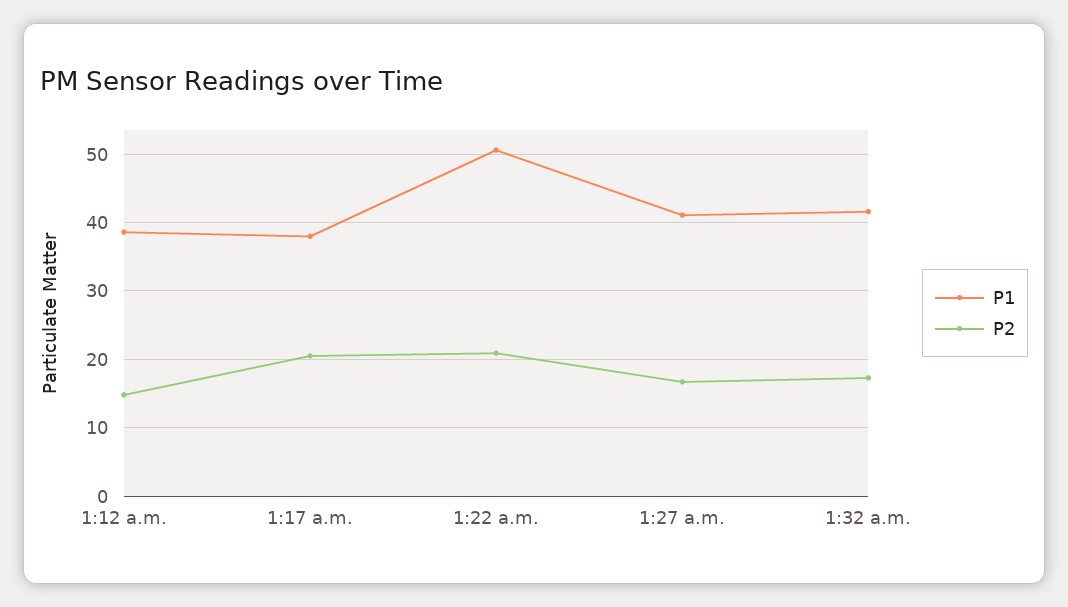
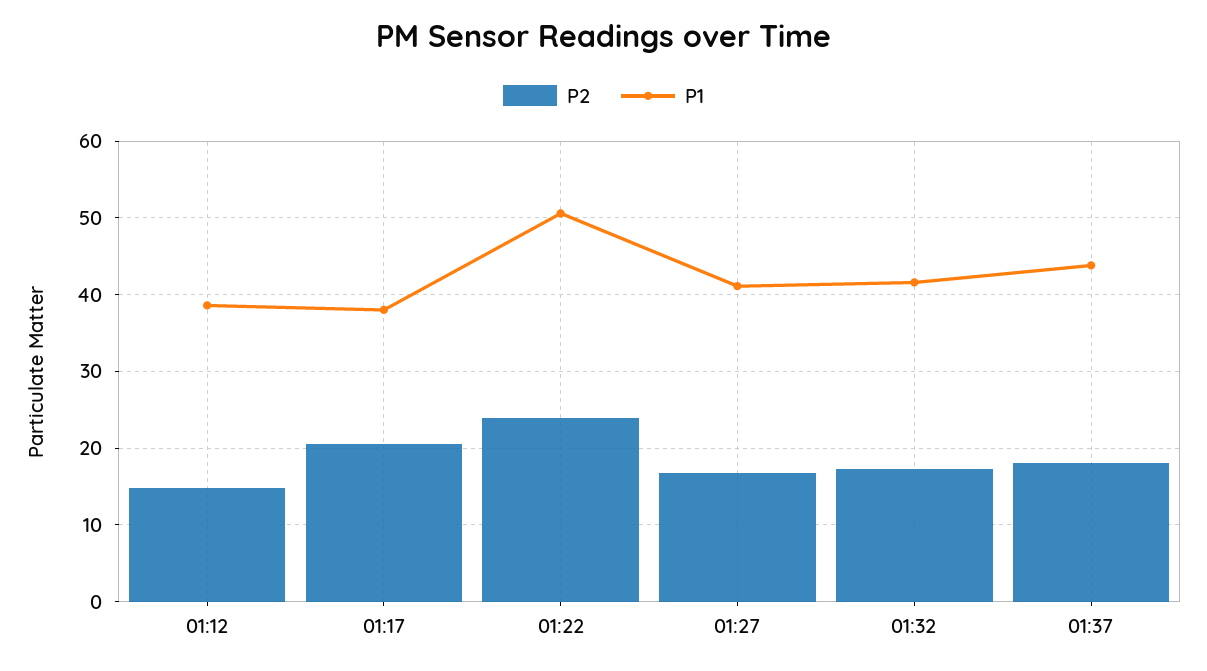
P2, 1:22 a.m.: 21 -> 24
P2, 01:37: none -> 18
P1, 01:37: none -> 44

